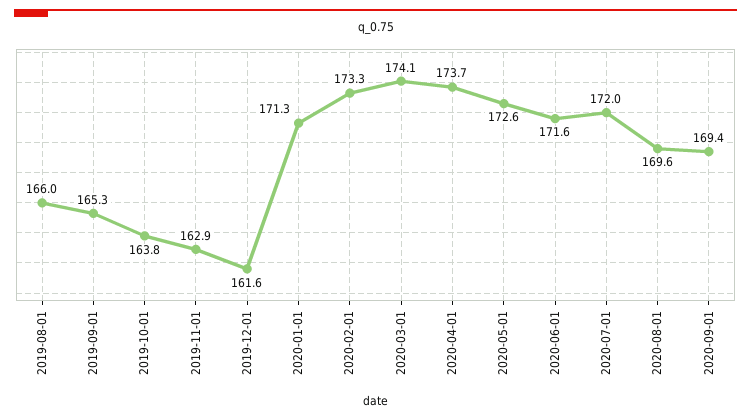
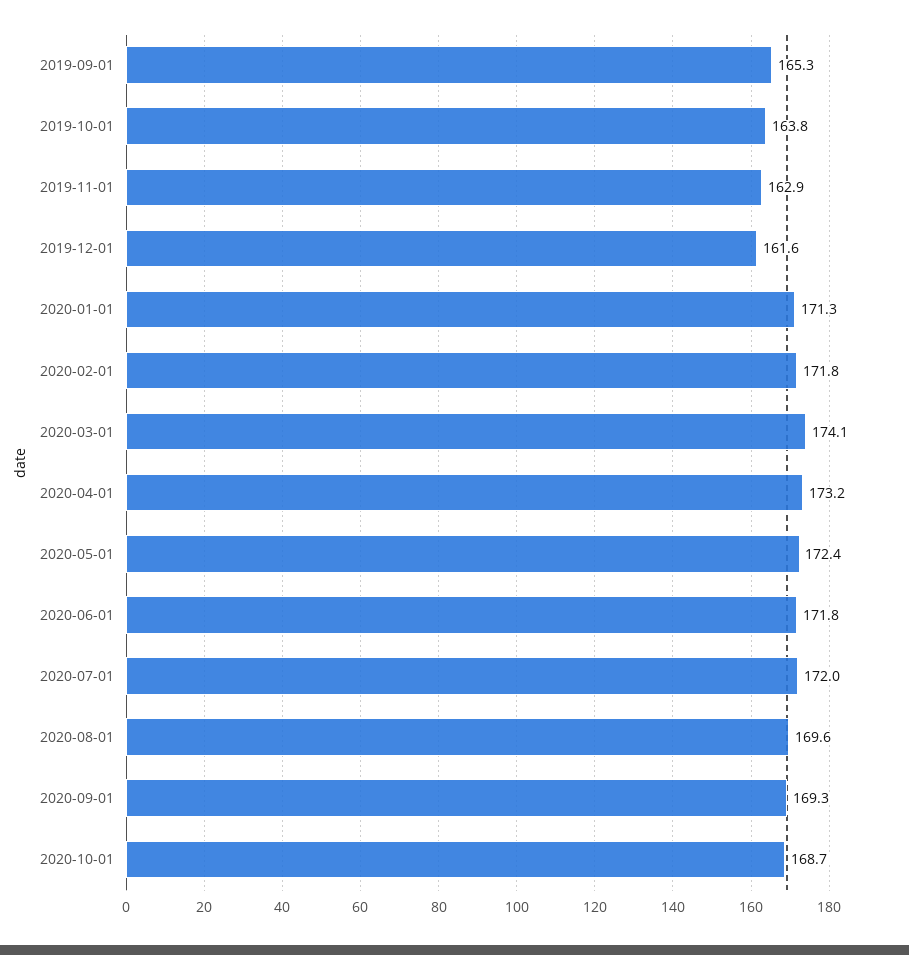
2019-08-01: 166 -> none
2020-02-01: 173.3 -> 171.8
2020-04-01: 173.7 -> 173.2
2020-05-01: 172.6 -> 172.4
2020-06-01: 171.6 -> 171.8
2020-09-01: 169.4 -> 169.3
2020-10-01: none -> 168.7

